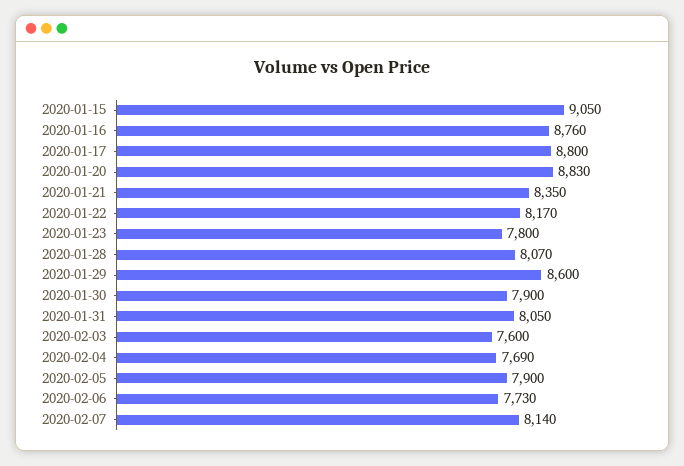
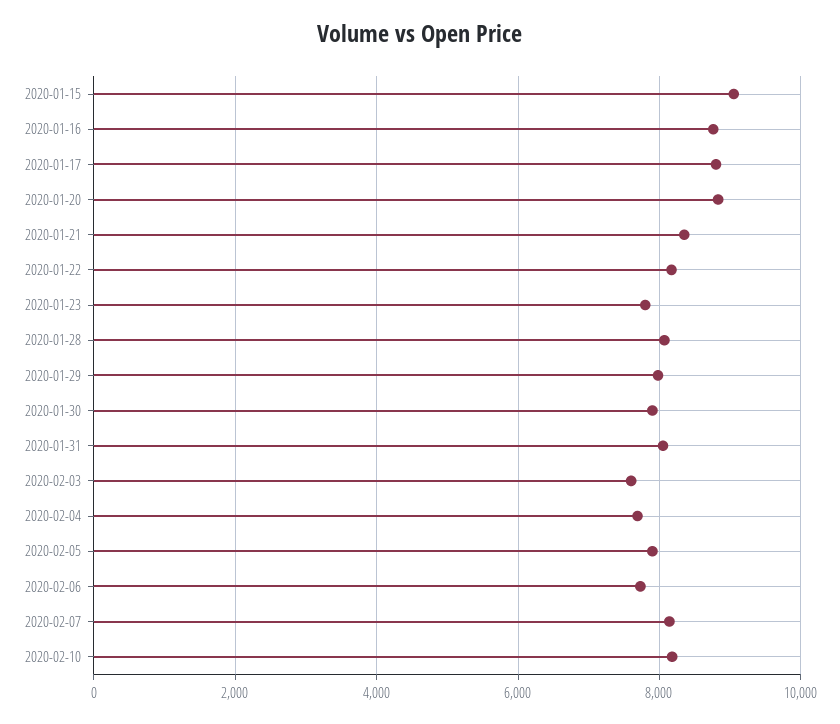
2020-01-29: 8600 -> 8000
2020-02-10: none -> 8200

